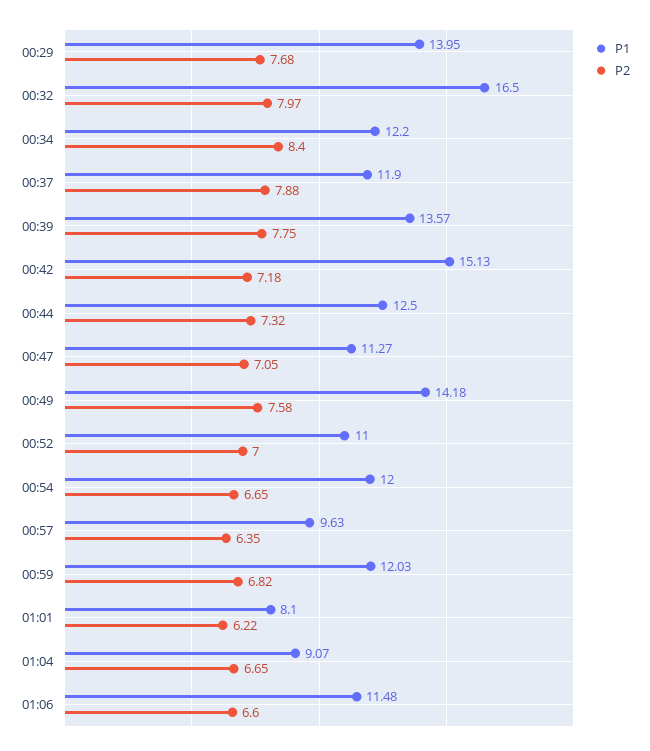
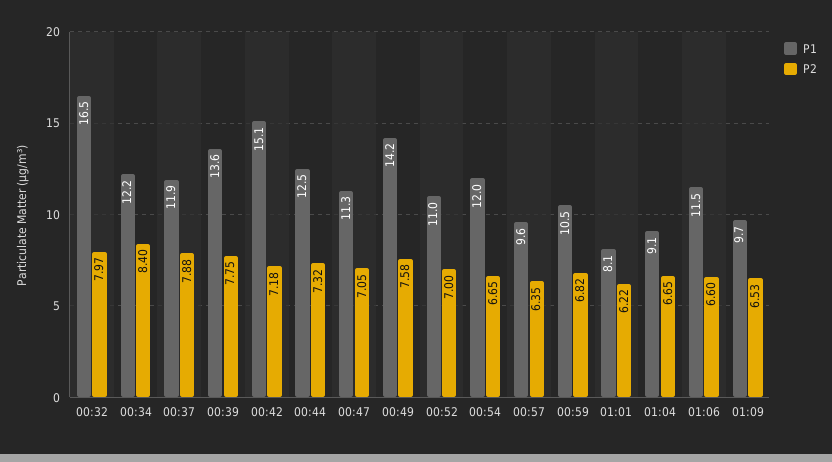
P1, 00:29: 13.95 -> none
P2, 00:29: 7.68 -> none
P1, 00:59: 12.03 -> 10.5
P1, 01:09: none -> 9.7
P2, 01:09: none -> 6.53

